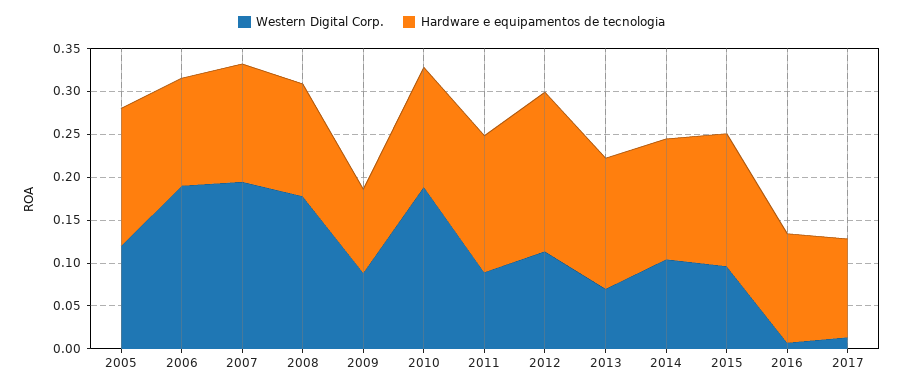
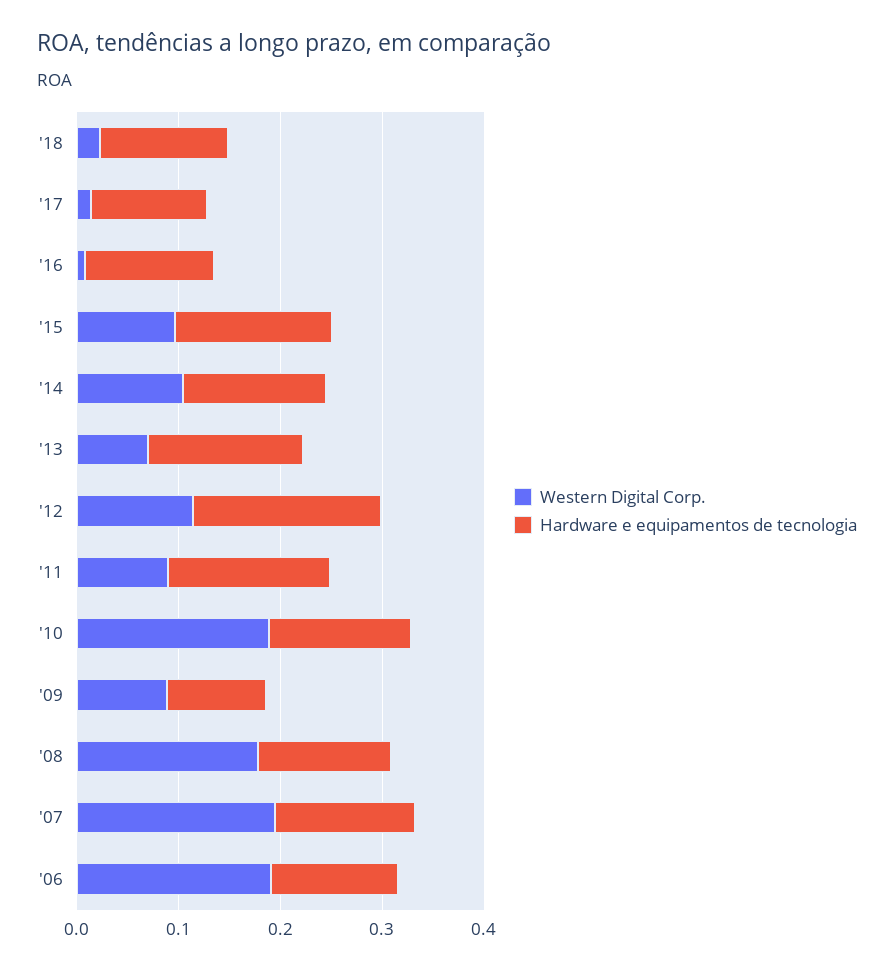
Western Digital Corp., 2005: 0.12 -> none
Hardware e equipamentos de tecnologia, 2005: 0.16 -> none
Western Digital Corp., '18: none -> 0.02
Hardware e equipamentos de tecnologia, '18: none -> 0.12

